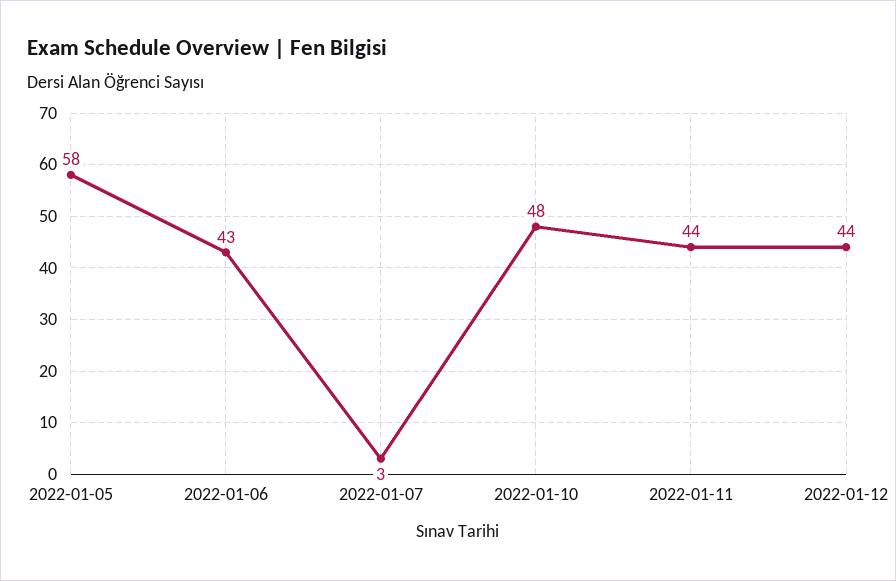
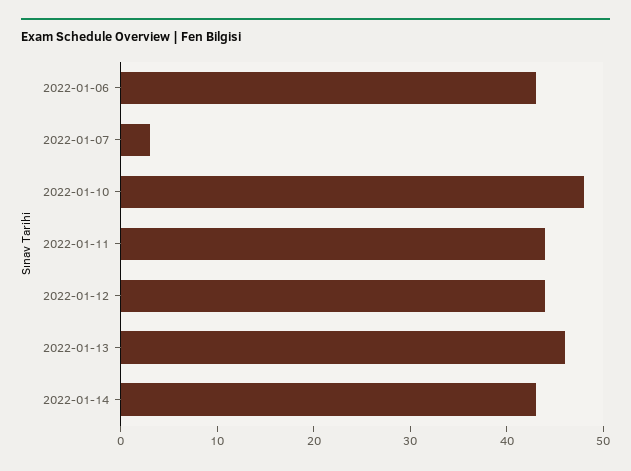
2022-01-05: 58 -> none
2022-01-13: none -> 46
2022-01-14: none -> 43

